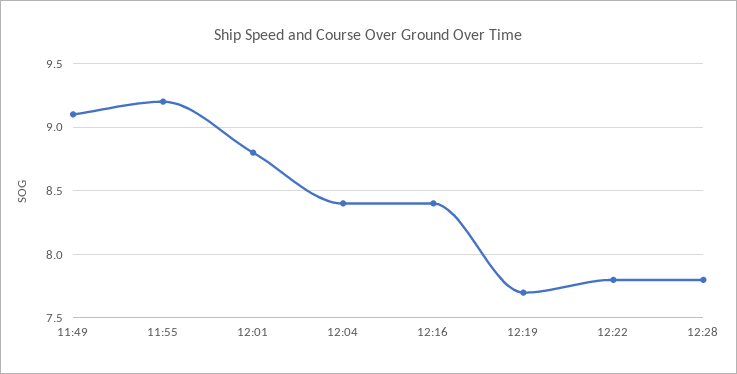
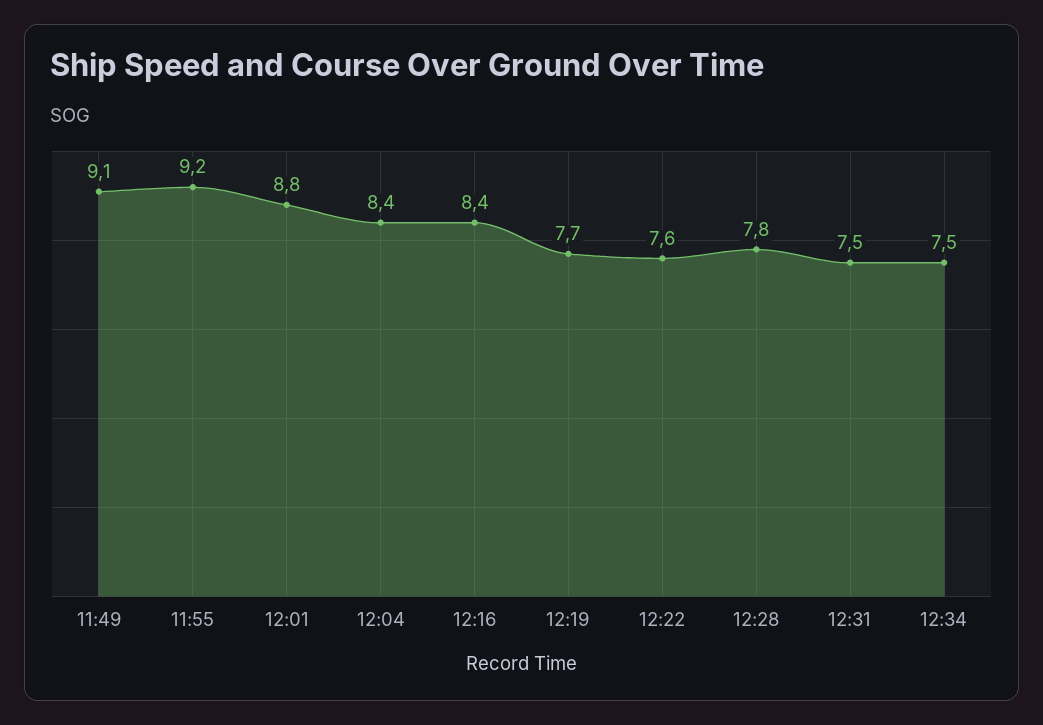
12:22: 7.8 -> 7.6
12:31: none -> 7.5
12:34: none -> 7.5

